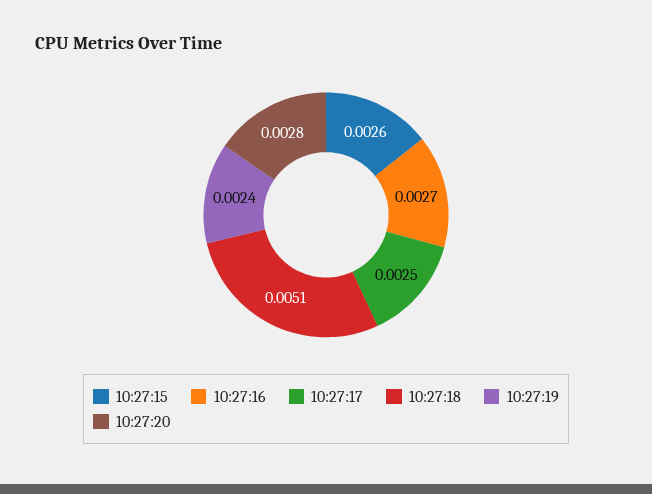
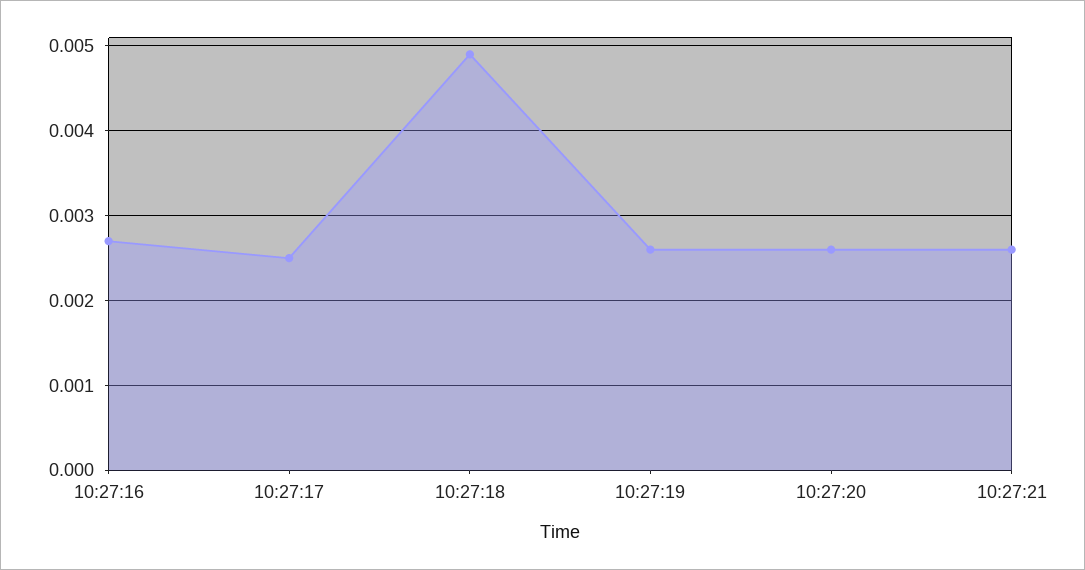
10:27:15: 0.0026 -> none
10:27:18: 0.0051 -> 0.0049
10:27:19: 0.0024 -> 0.0026
10:27:20: 0.0028 -> 0.0026
10:27:21: none -> 0.0026

